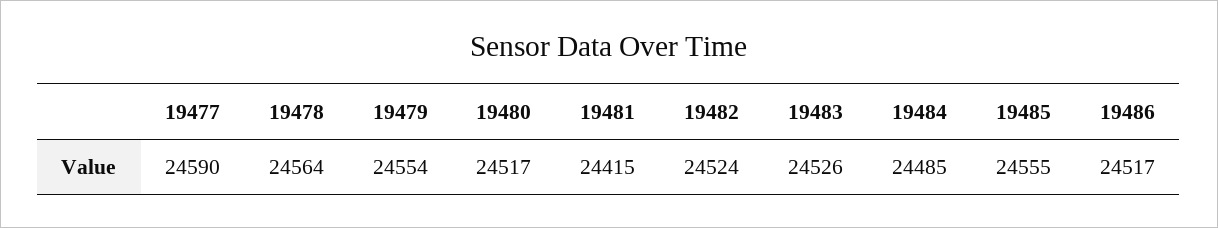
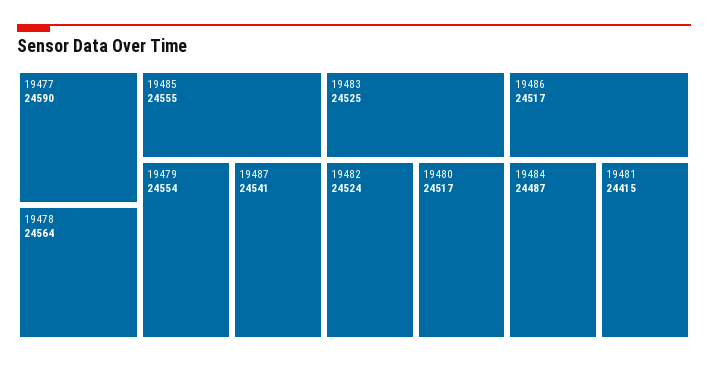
19483: 24526 -> 24525
19484: 24485 -> 24487
19487: none -> 24541

